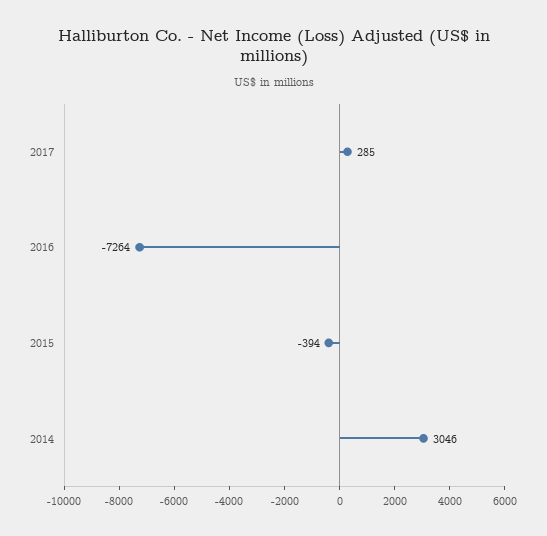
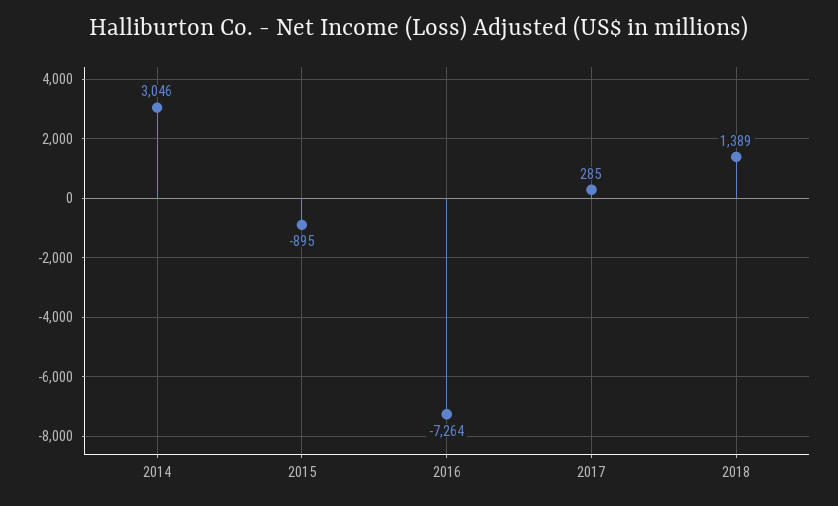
2015: -394 -> -895
2018: none -> 1389

